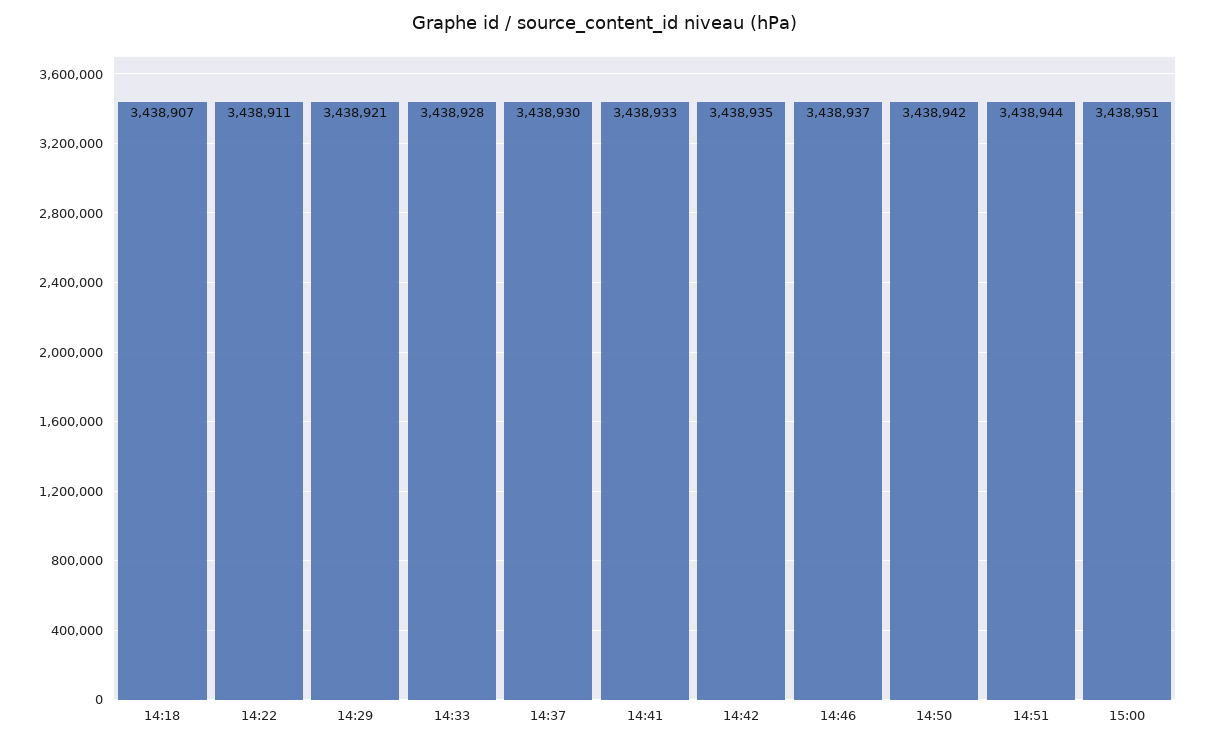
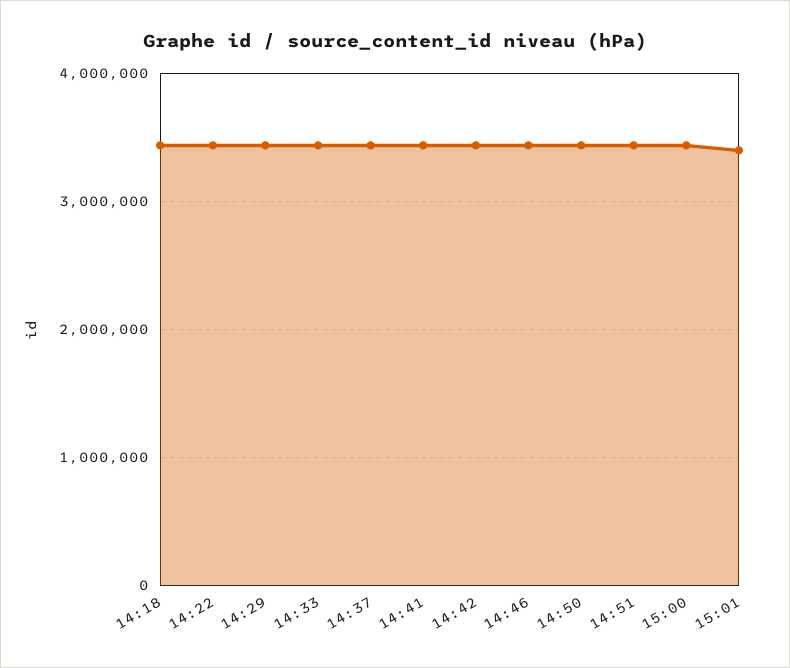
15:01: none -> 3400000

